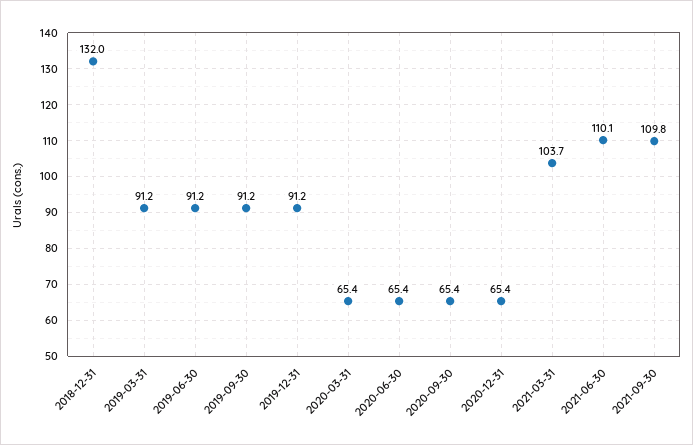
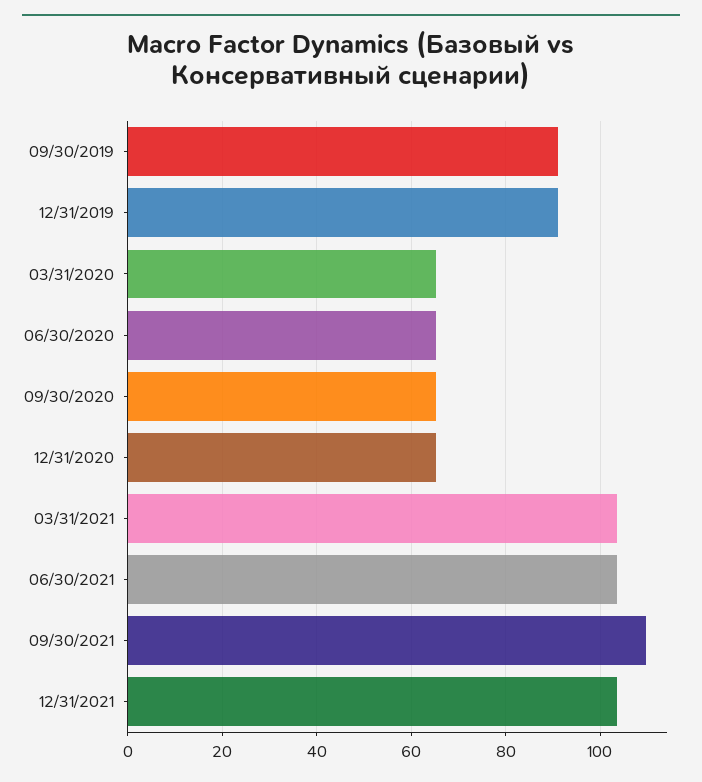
2018-12-31: 132 -> none
2019-03-31: 91.2 -> none
2019-06-30: 91.2 -> none
2021-06-30: 110.1 -> 104
12/31/2021: none -> 104

